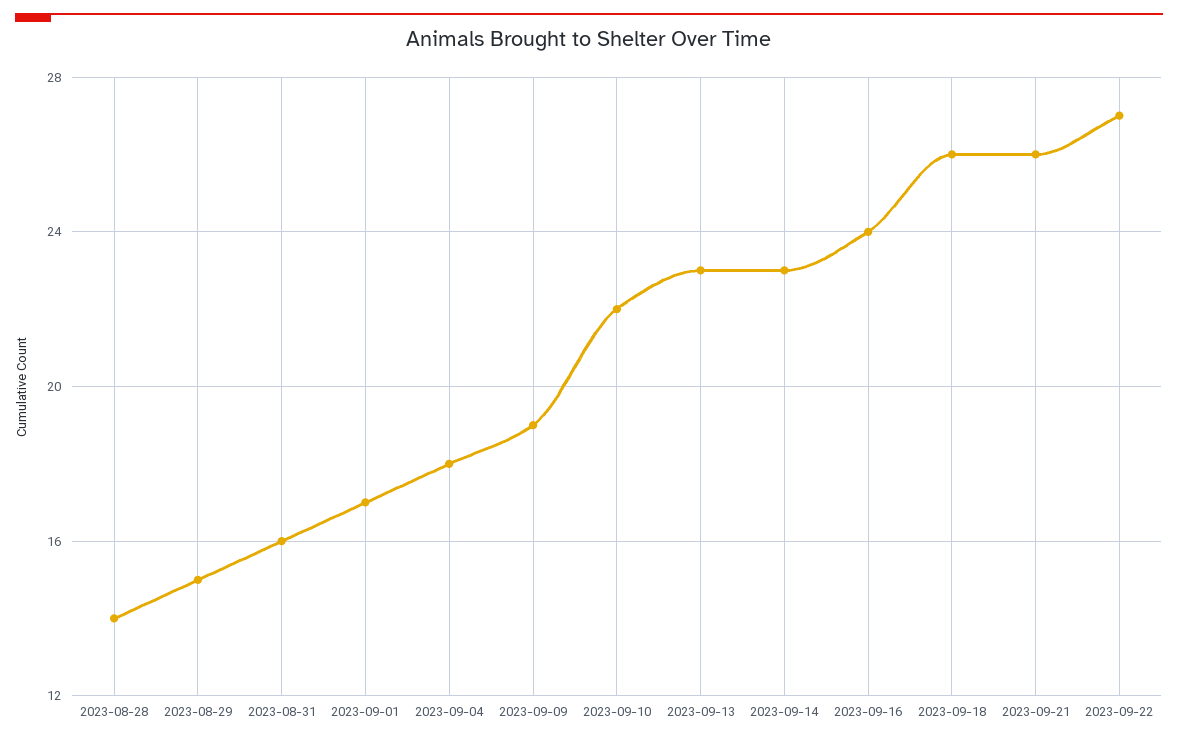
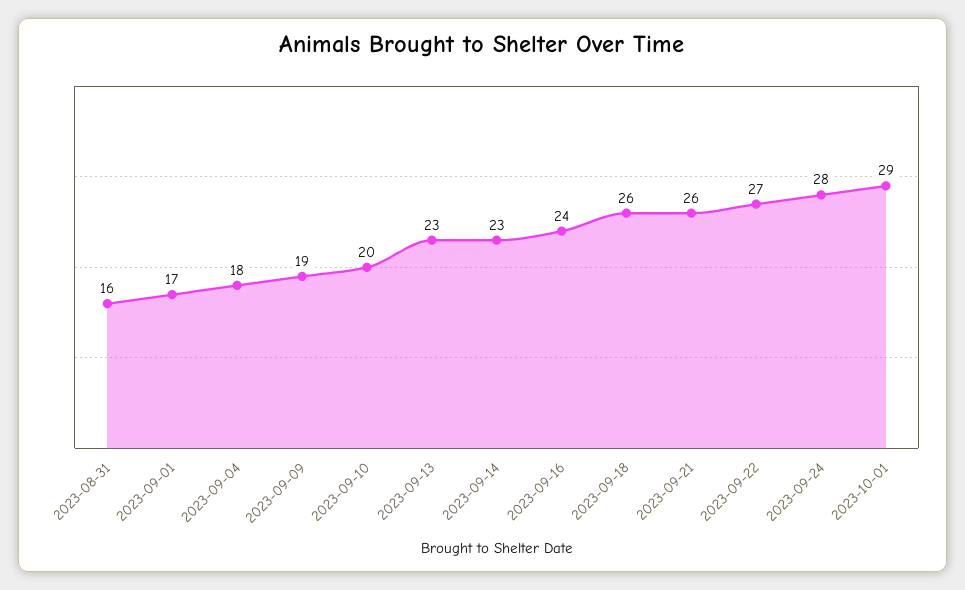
2023-08-28: 14 -> none
2023-08-29: 15 -> none
2023-09-10: 22 -> 20
2023-09-24: none -> 28
2023-10-01: none -> 29

